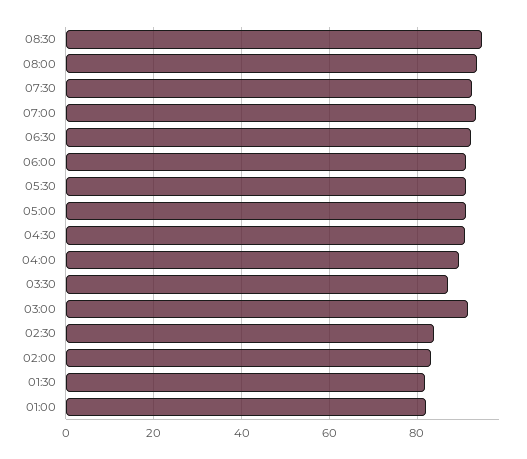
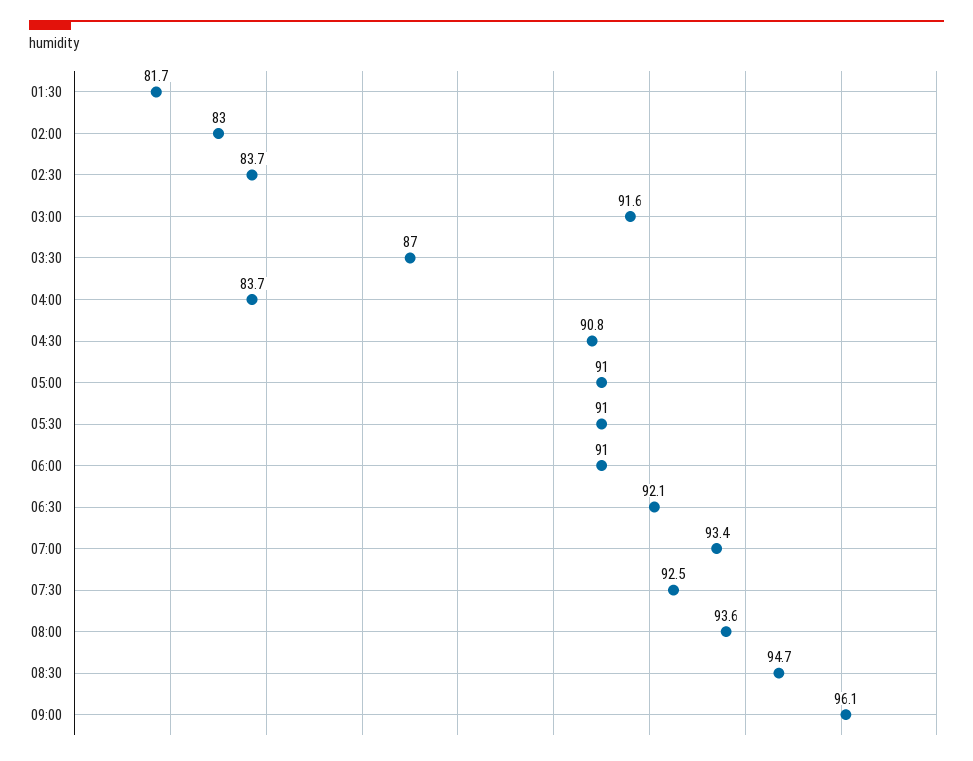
04:00: 90 -> 83.7
01:00: 82 -> none
09:00: none -> 96.1

